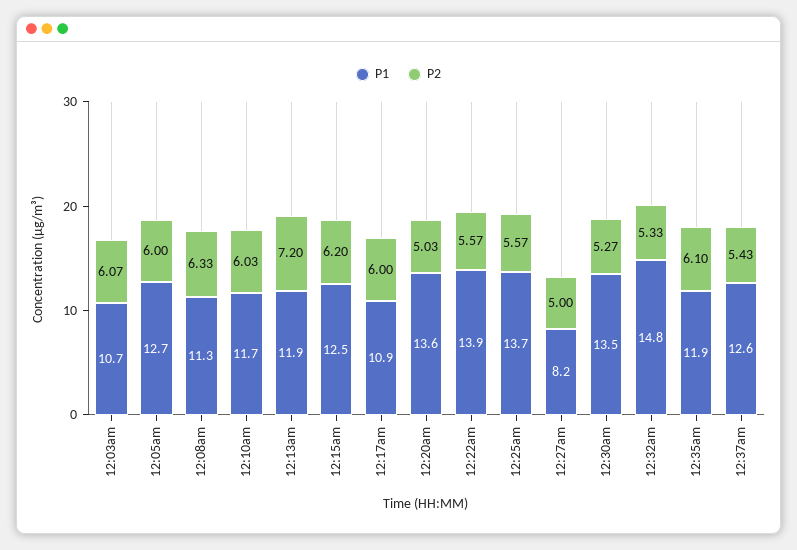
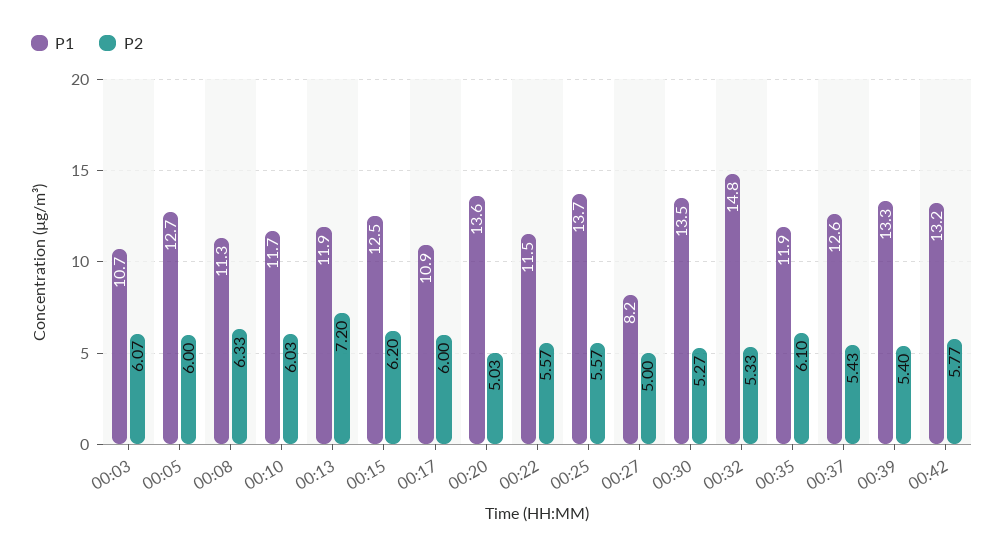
P1, 12:22am: 13.9 -> 11.5
P1, 00:39: none -> 13.3
P2, 00:39: none -> 5.4
P1, 00:42: none -> 13.2
P2, 00:42: none -> 5.77

